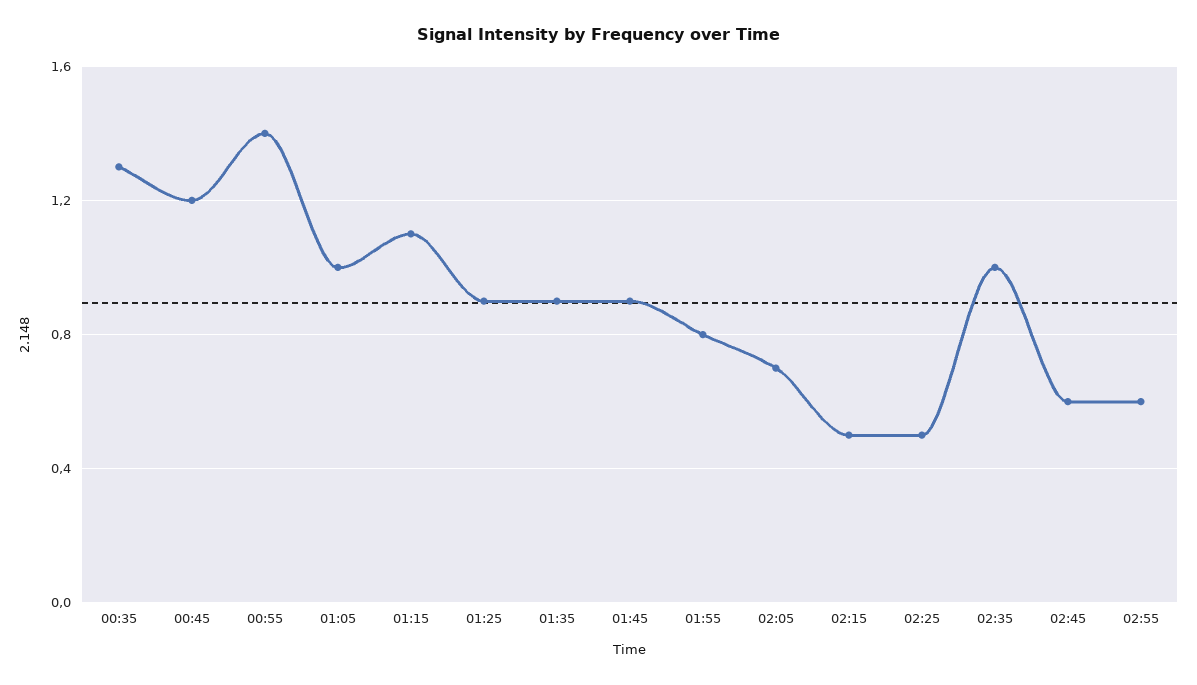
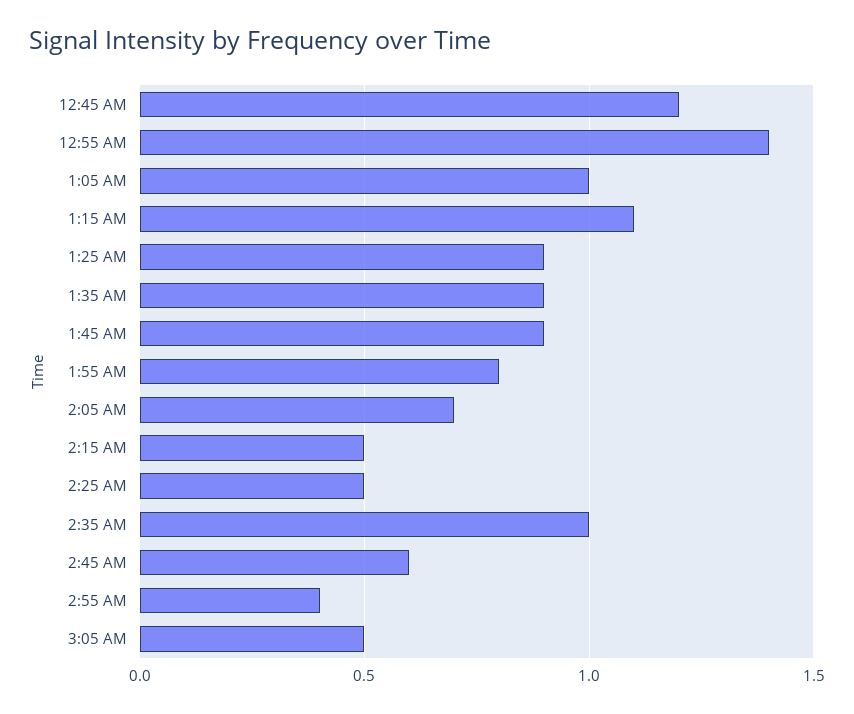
00:35: 1.3 -> none
02:55: 0.6 -> 0.4
3:05 AM: none -> 0.5

